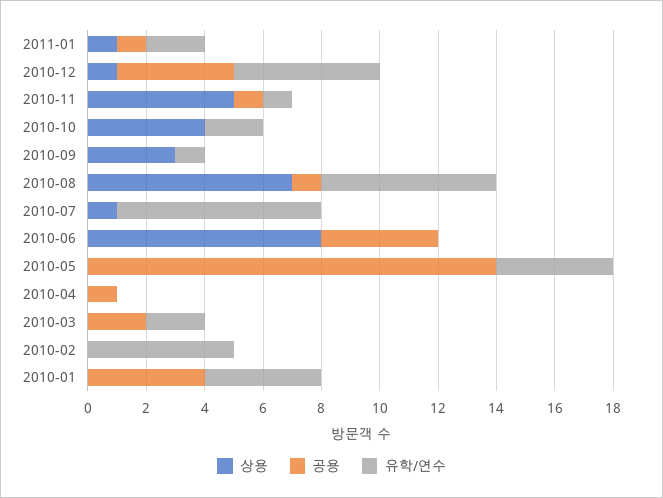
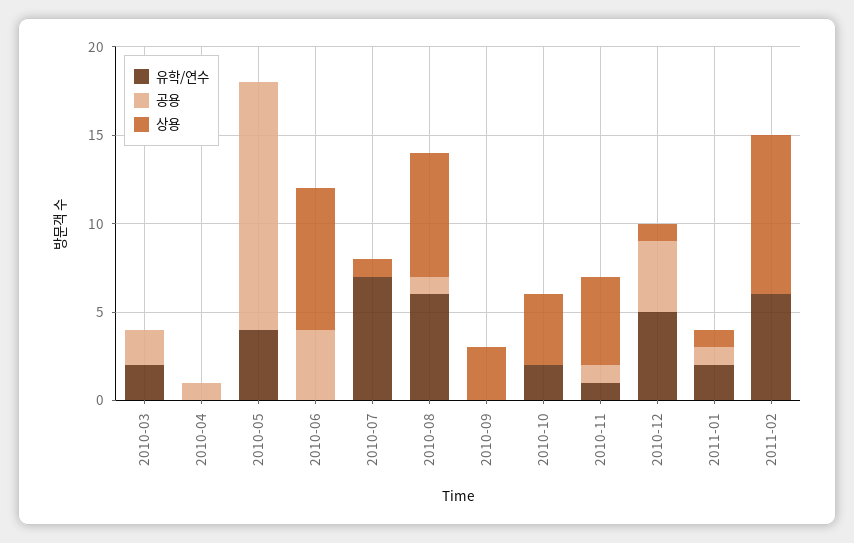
유학/연수, 2010-09: 1 -> 0
상용, 2010-02: 0 -> none
공용, 2010-02: 0 -> none
유학/연수, 2010-02: 5 -> none
상용, 2010-01: 0 -> none
공용, 2010-01: 4 -> none
유학/연수, 2010-01: 4 -> none
유학/연수, 2011-02: none -> 6
공용, 2011-02: none -> 0
상용, 2011-02: none -> 9

